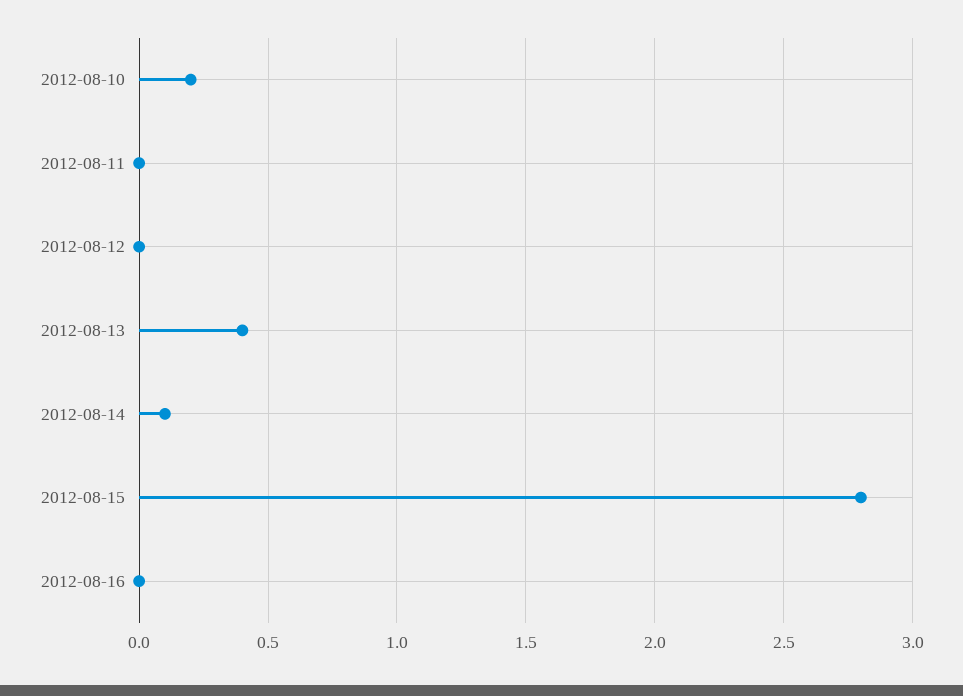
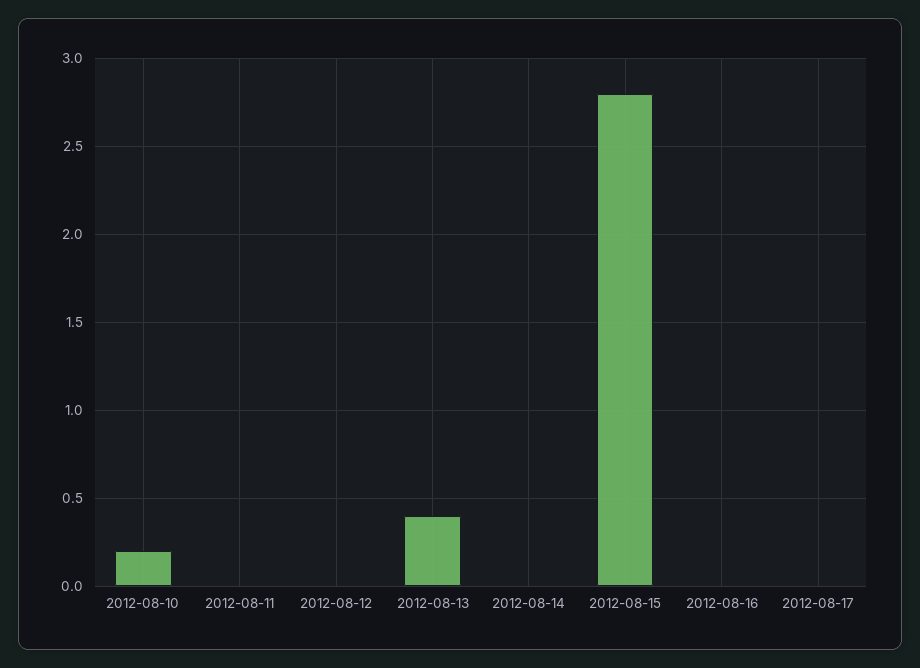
2012-08-14: 0.1 -> 0
2012-08-17: none -> 0

